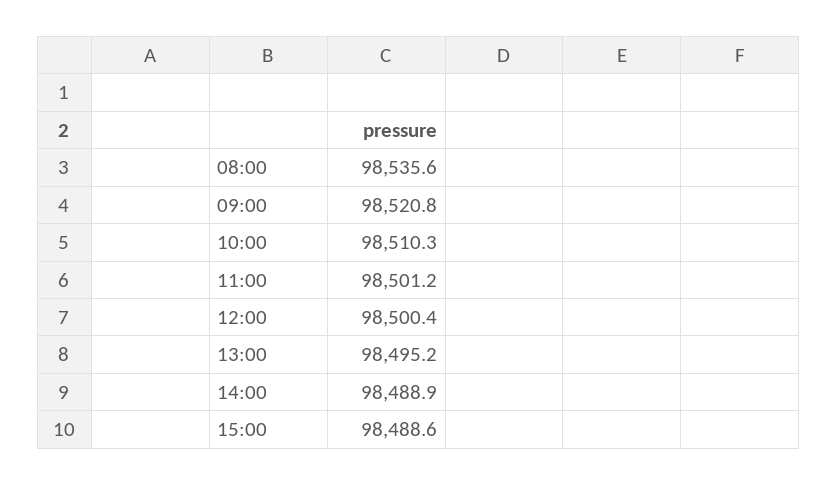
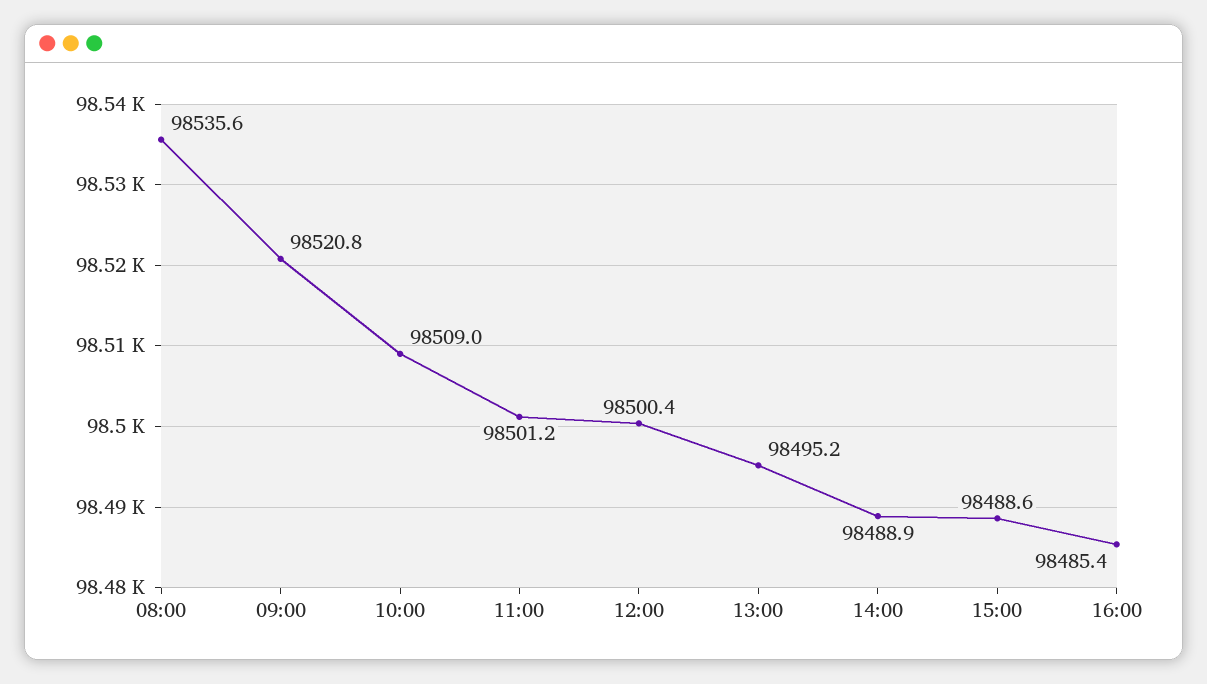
10:00: 98510.3 -> 98509
16:00: none -> 98485.4

